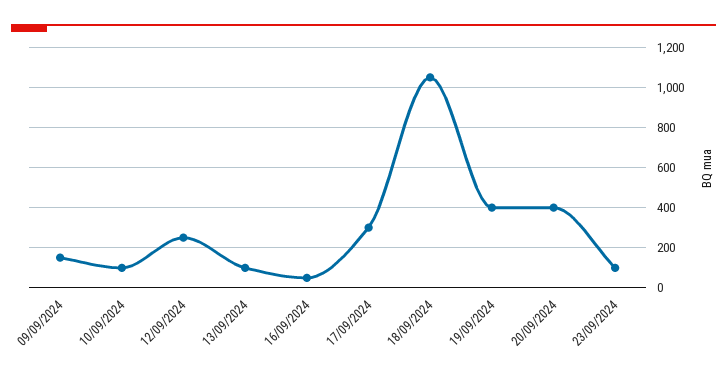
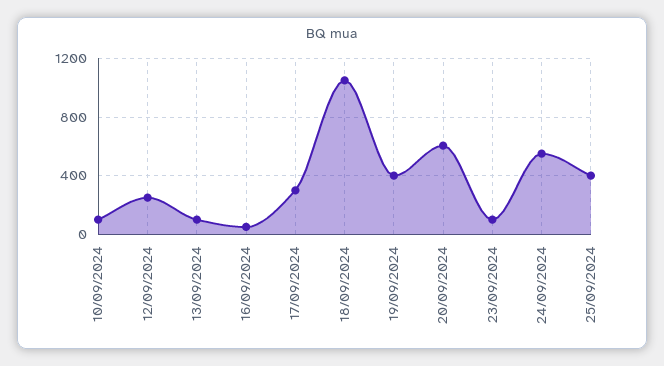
09/09/2024: 150 -> none
20/09/2024: 400 -> 600
24/09/2024: none -> 550
25/09/2024: none -> 400

